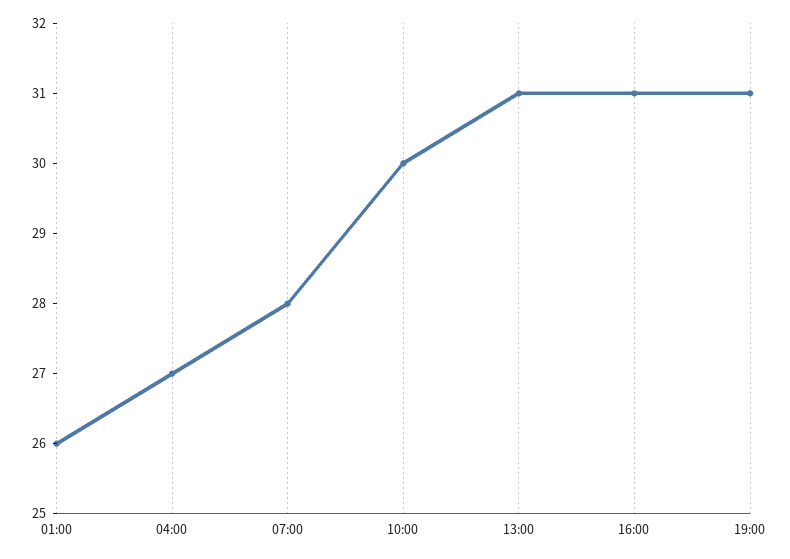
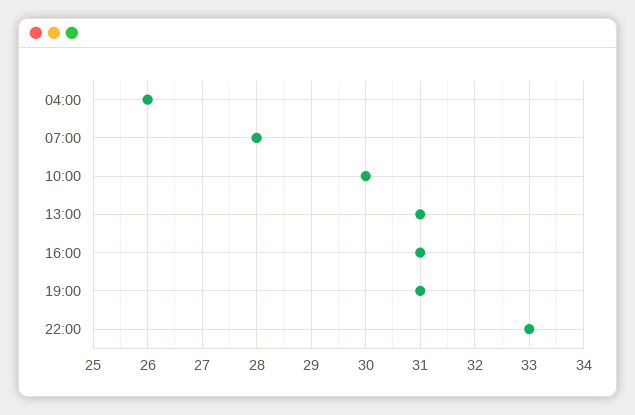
01:00: 26 -> none
04:00: 27 -> 26
22:00: none -> 33

